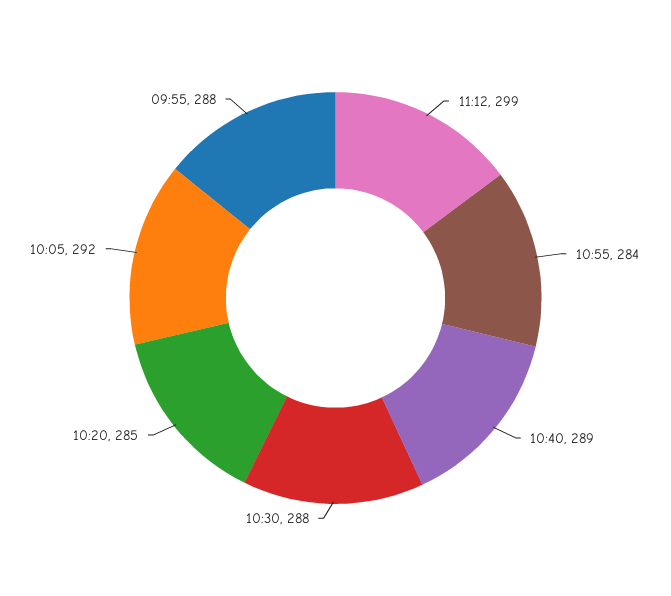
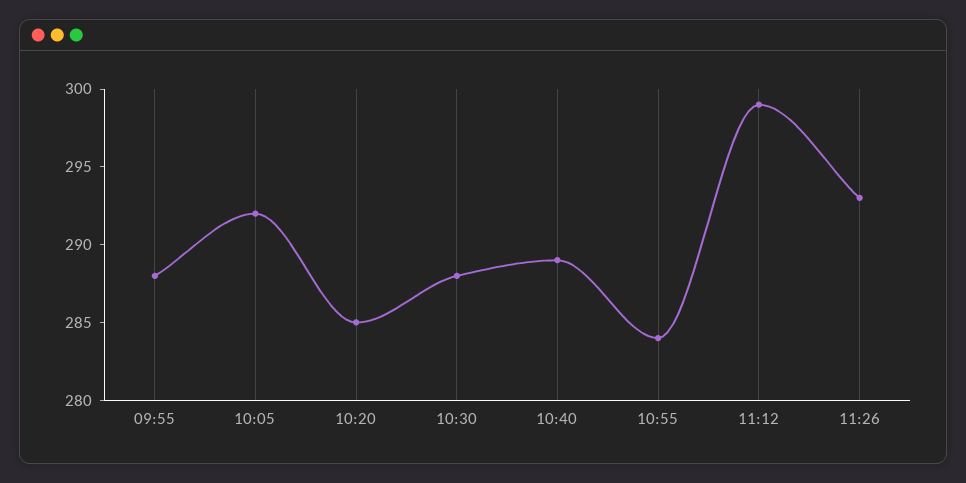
11:26: none -> 293

